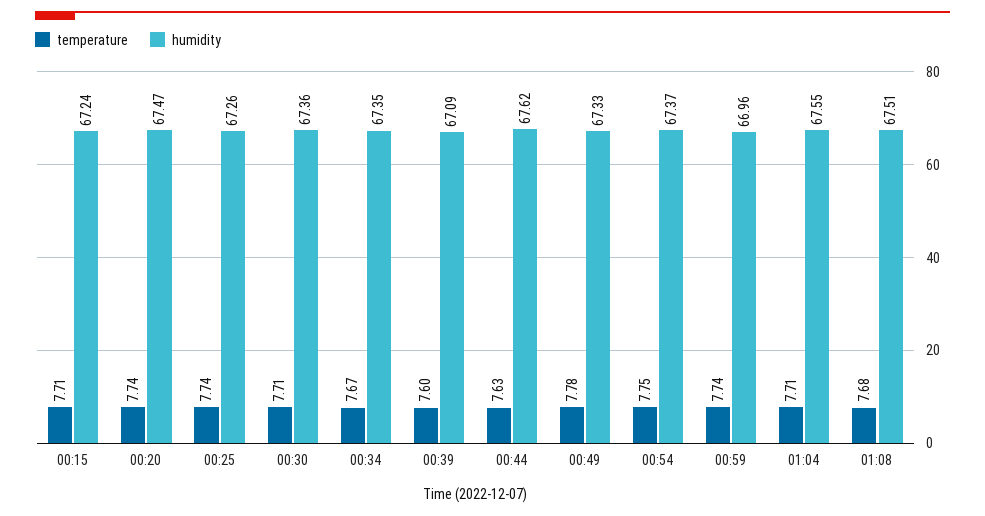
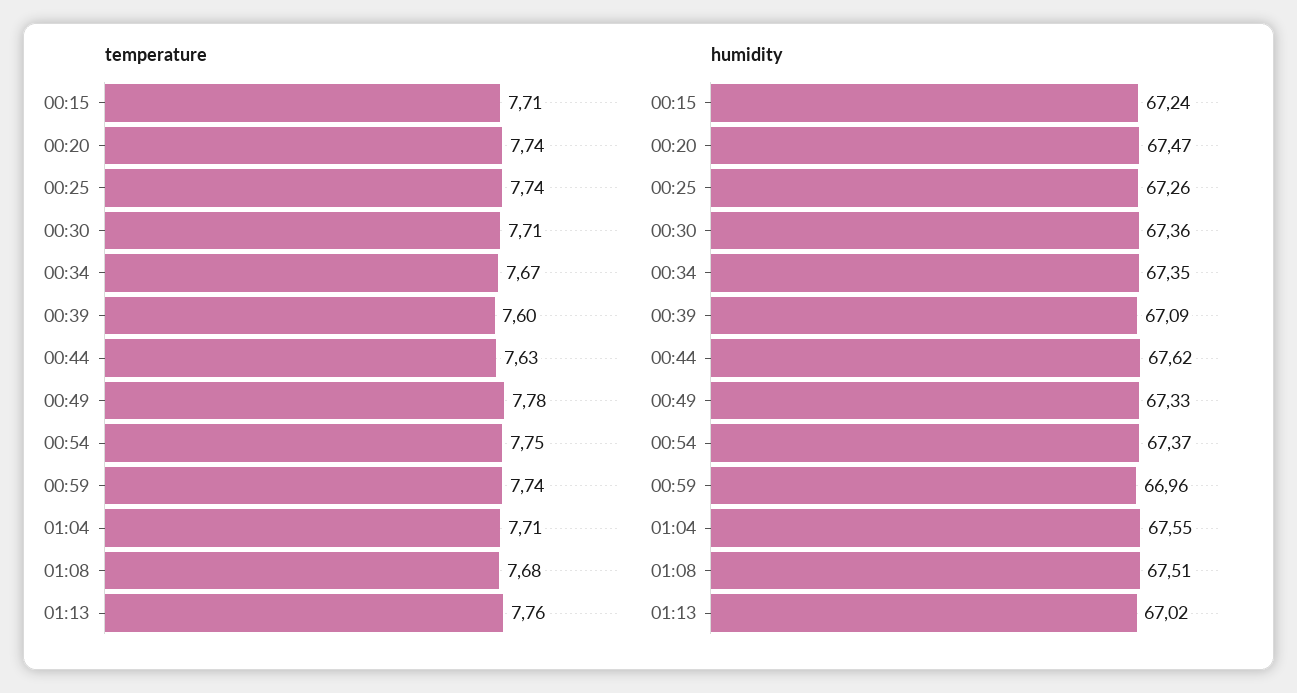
temperature, 01:13: none -> 7.76
humidity, 01:13: none -> 67.02

